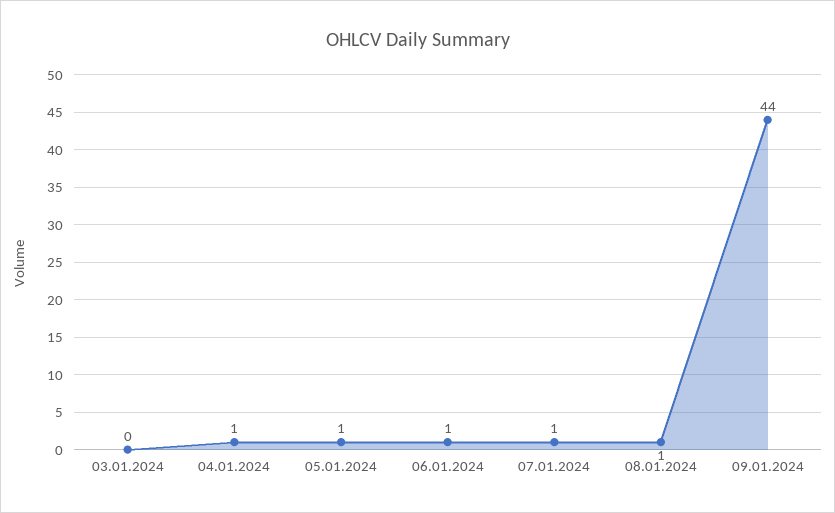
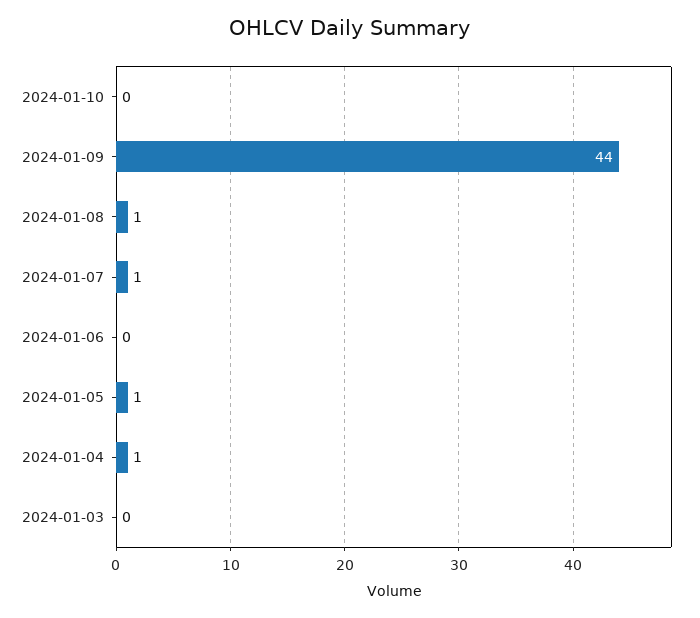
06.01.2024: 1 -> 0
2024-01-10: none -> 0

